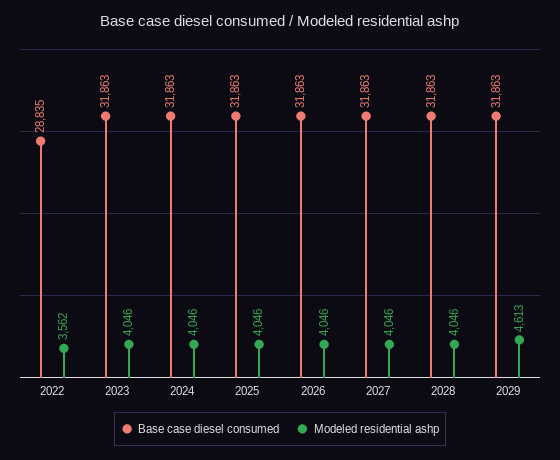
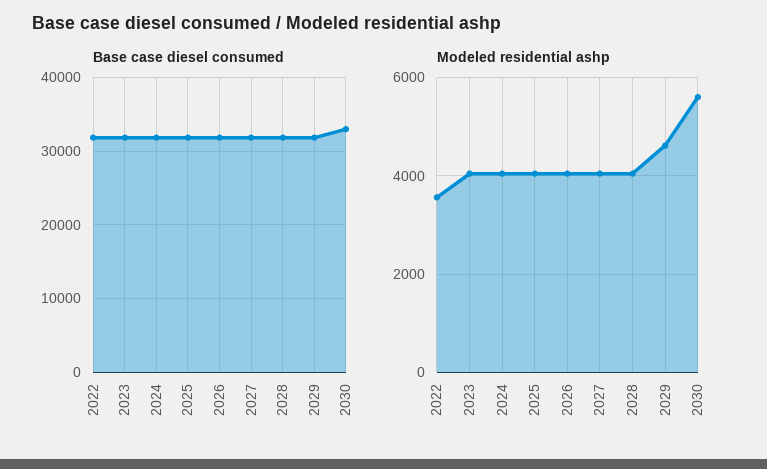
Base case diesel consumed, 2022: 28835 -> 32000
Base case diesel consumed, 2030: none -> 33000
Modeled residential ashp, 2030: none -> 5600

